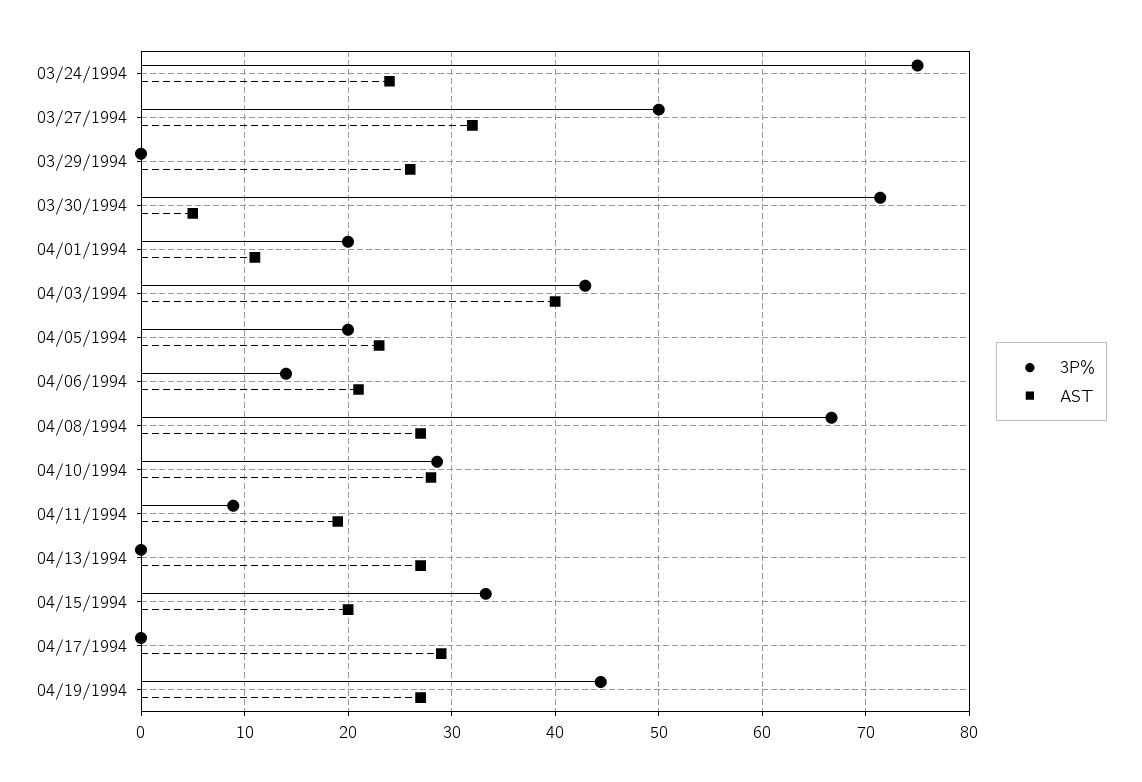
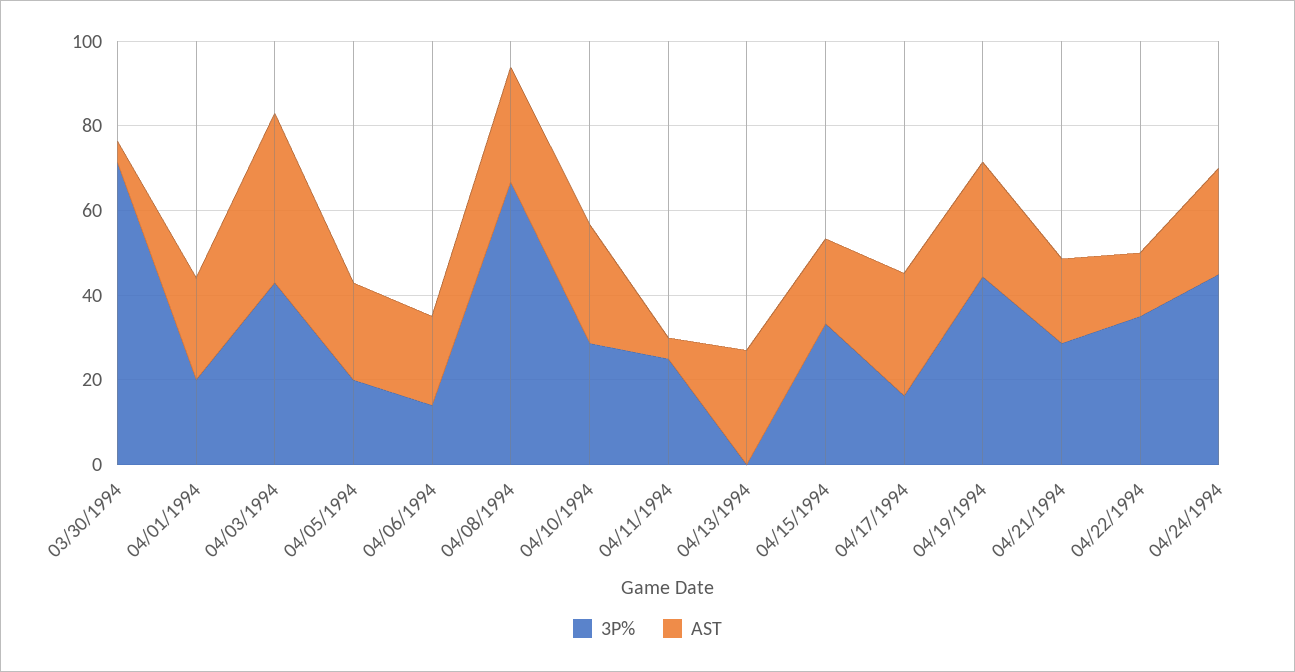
3P%, 03/24/1994: 75 -> none
AST, 03/24/1994: 24 -> none
3P%, 03/27/1994: 50 -> none
AST, 03/27/1994: 32 -> none
3P%, 03/29/1994: 0 -> none
AST, 03/29/1994: 26 -> none
AST, 04/01/1994: 11 -> 25
3P%, 04/11/1994: 9 -> 25
AST, 04/11/1994: 19 -> 5
3P%, 04/17/1994: 0 -> 15
3P%, 04/21/1994: none -> 30
AST, 04/21/1994: none -> 20
3P%, 04/22/1994: none -> 35
AST, 04/22/1994: none -> 15
3P%, 04/24/1994: none -> 45
AST, 04/24/1994: none -> 25

